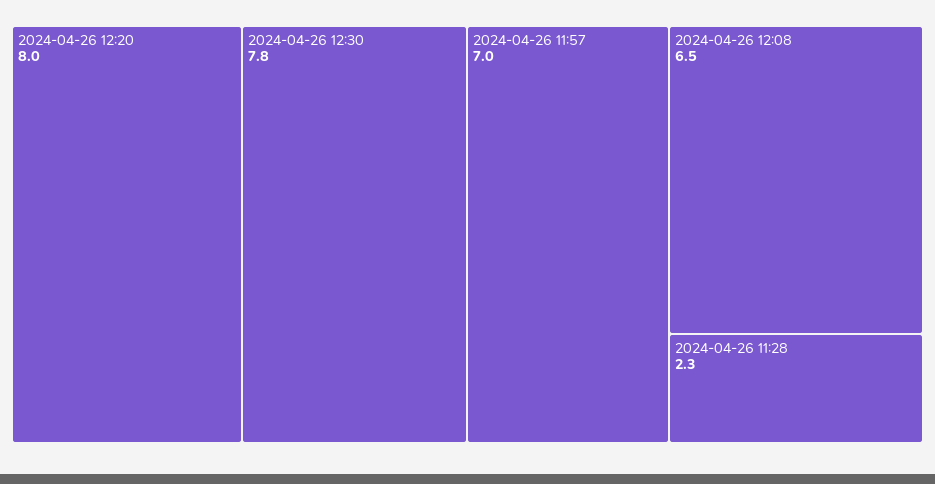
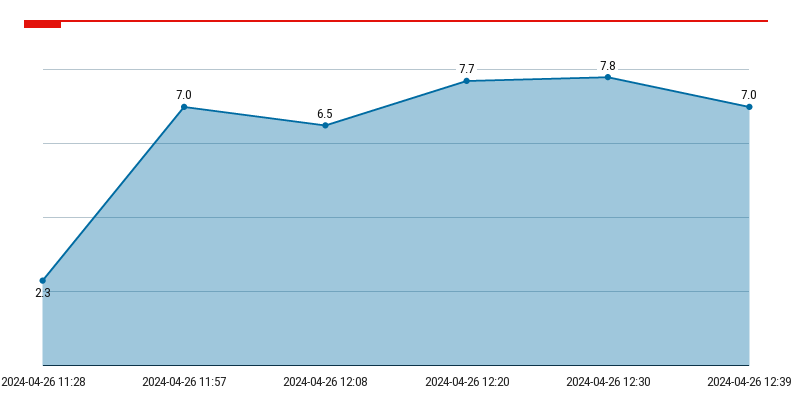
2024-04-26 12:20: 8 -> 7.7
2024-04-26 12:39: none -> 7

